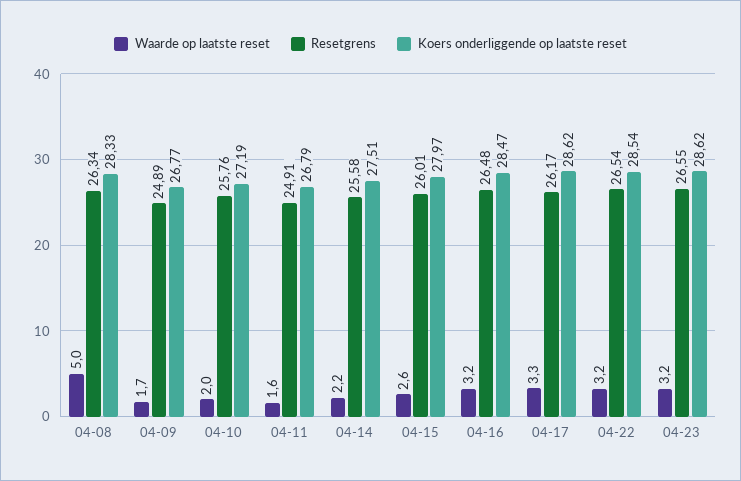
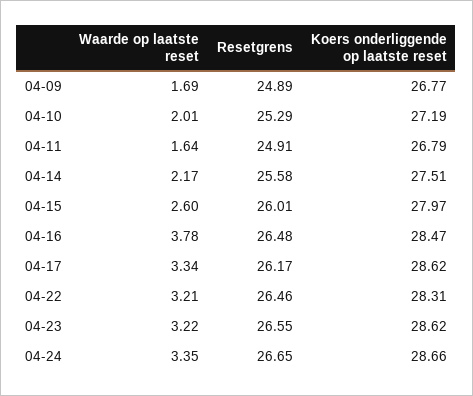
Waarde op laatste reset, 04-08: 5 -> none
Resetgrens, 04-08: 26.34 -> none
Koers onderliggende op laatste reset, 04-08: 28.33 -> none
Resetgrens, 04-10: 25.76 -> 25.29
Waarde op laatste reset, 04-16: 3.2 -> 3.78
Resetgrens, 04-22: 26.54 -> 26.46
Koers onderliggende op laatste reset, 04-22: 28.54 -> 28.31
Waarde op laatste reset, 04-24: none -> 3.35
Resetgrens, 04-24: none -> 26.65
Koers onderliggende op laatste reset, 04-24: none -> 28.66

